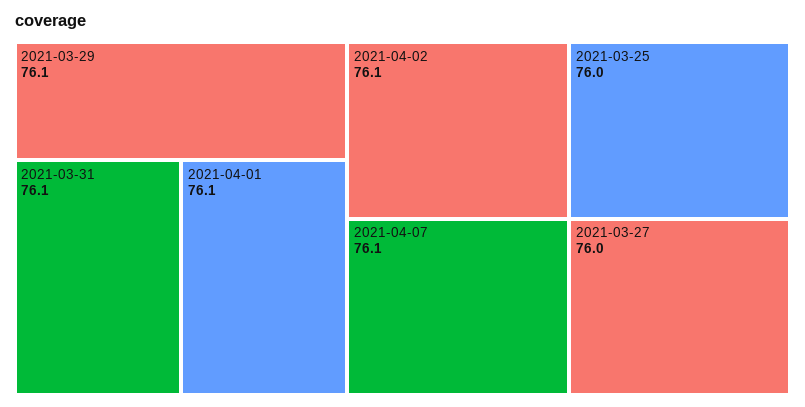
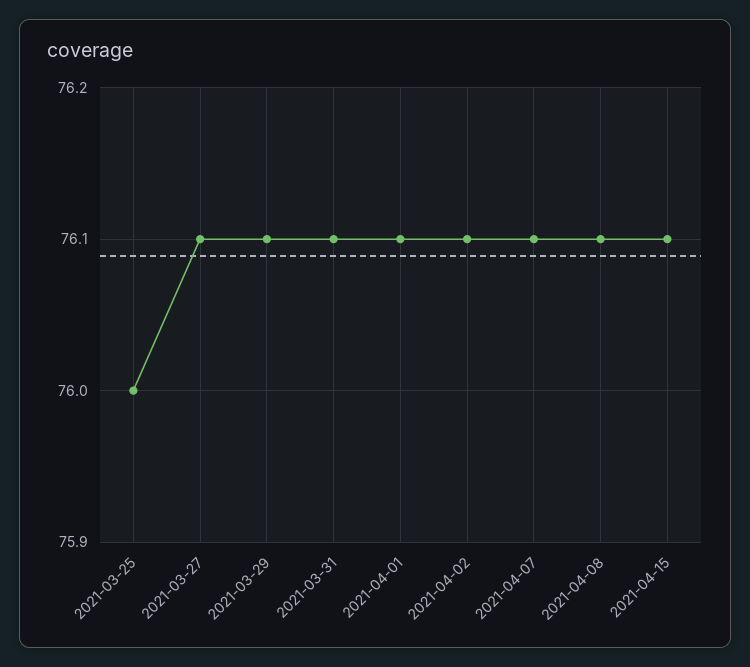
2021-03-27: 76 -> 76.1
2021-04-08: none -> 76.1
2021-04-15: none -> 76.1

